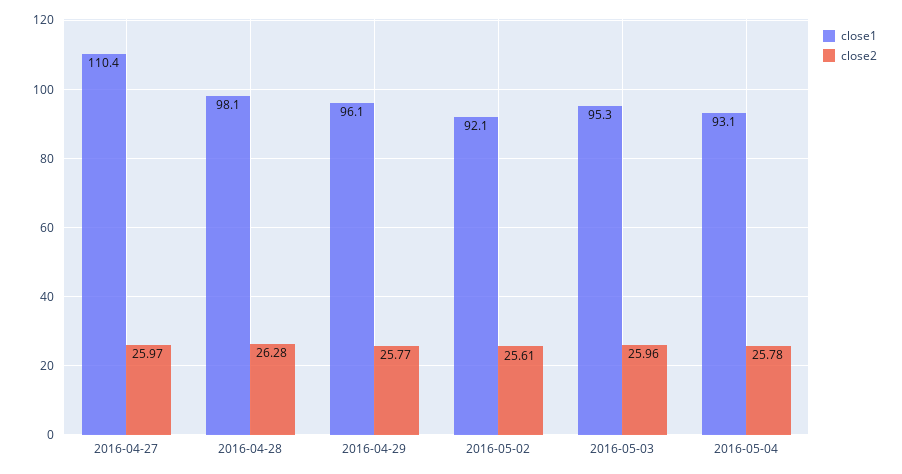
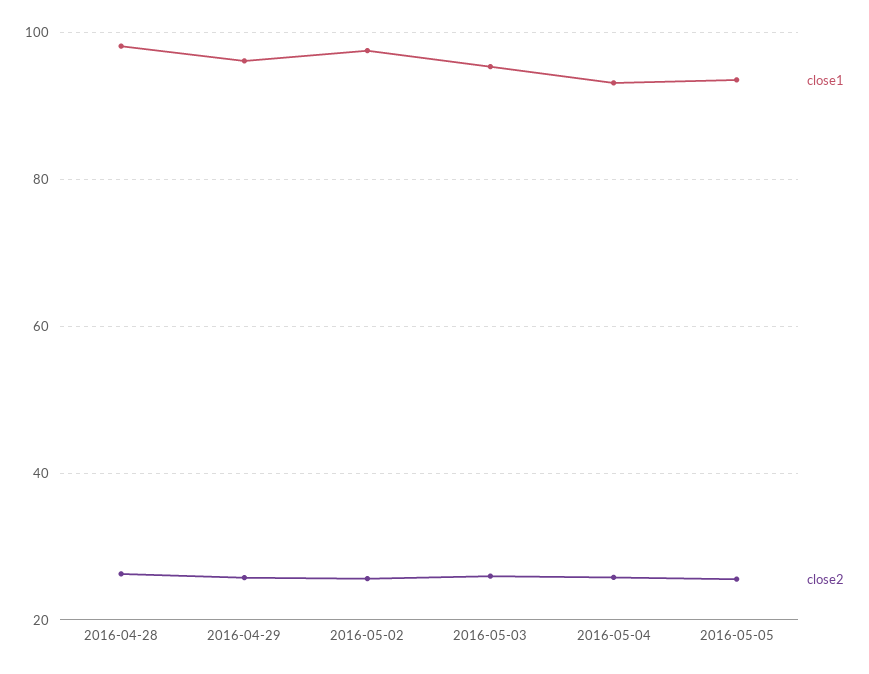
close1, 2016-04-27: 110.4 -> none
close2, 2016-04-27: 25.97 -> none
close1, 2016-05-02: 92.1 -> 98
close1, 2016-05-05: none -> 94
close2, 2016-05-05: none -> 26

